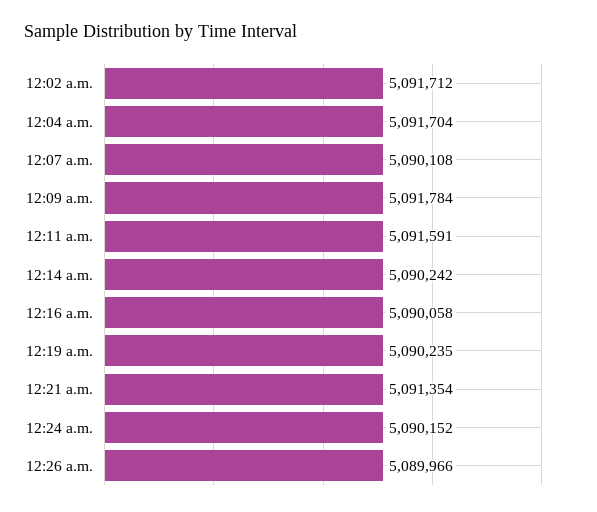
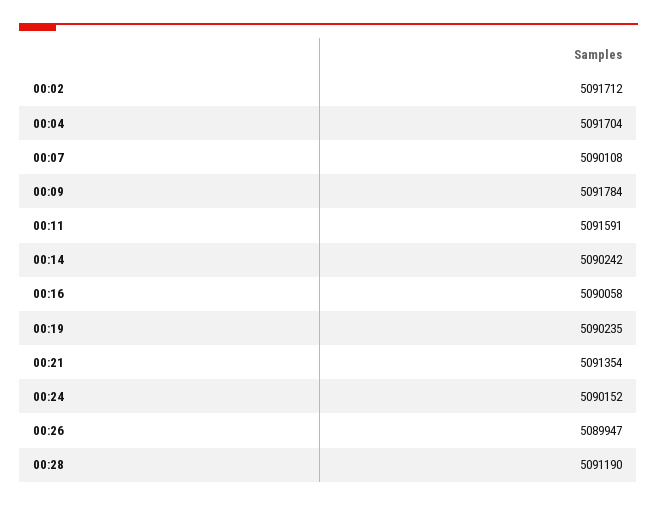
12:26 a.m.: 5089966 -> 5089947
00:28: none -> 5091190

